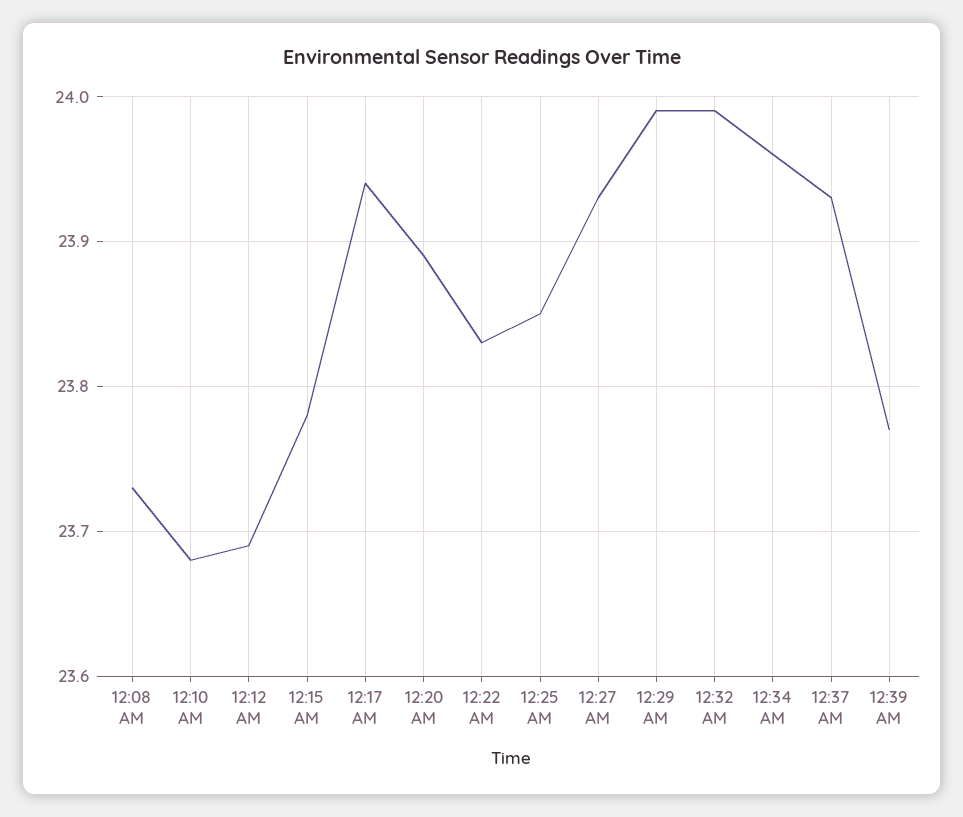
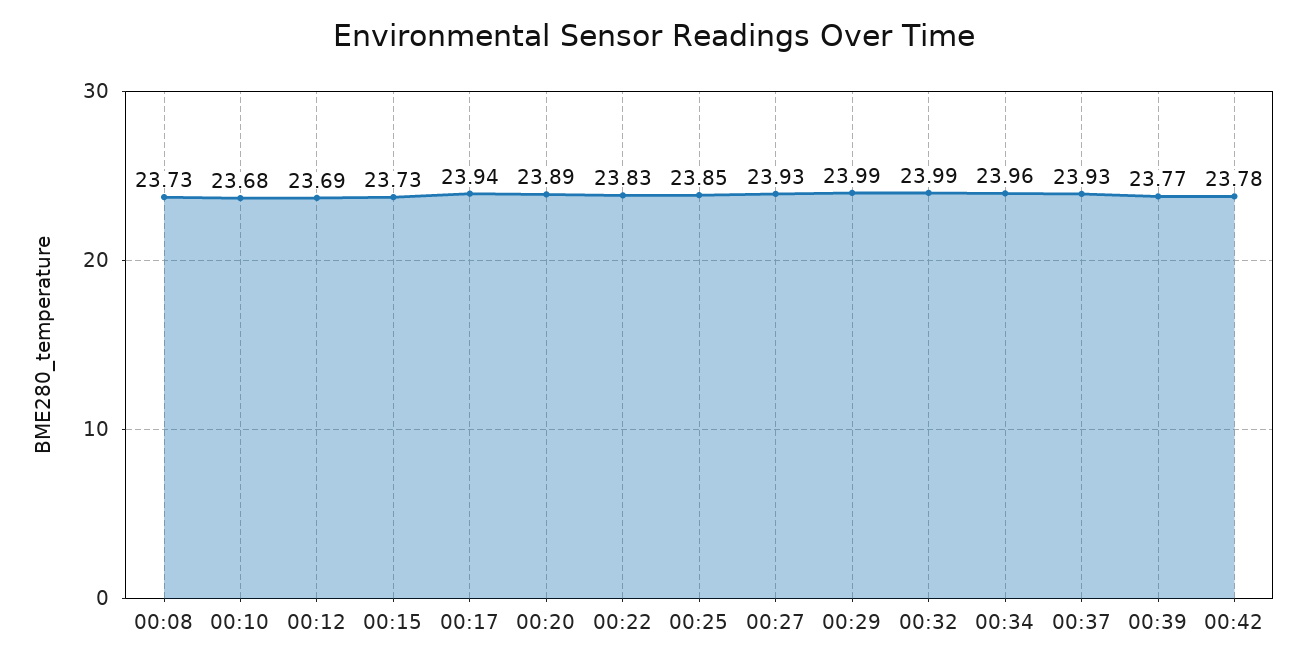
12:15 AM: 23.78 -> 23.73
00:42: none -> 23.78

